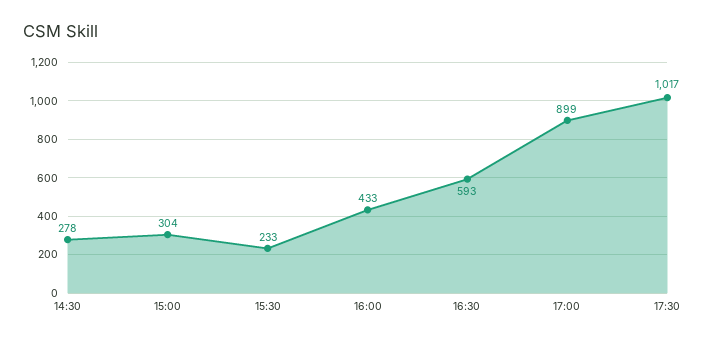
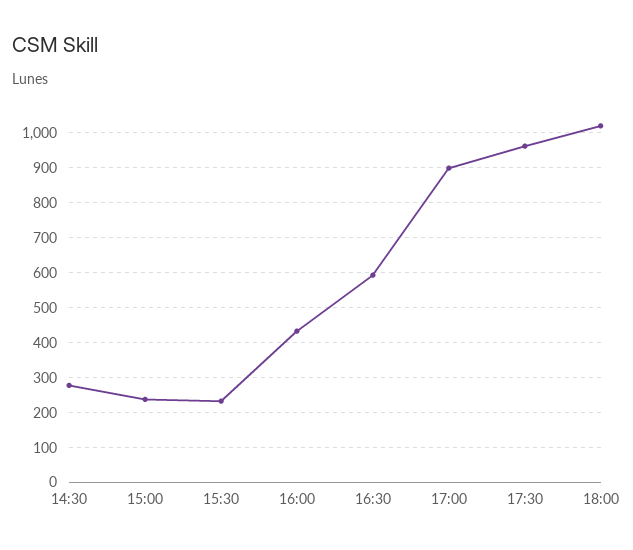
15:00: 304 -> 240
17:30: 1017 -> 960
18:00: none -> 1020

